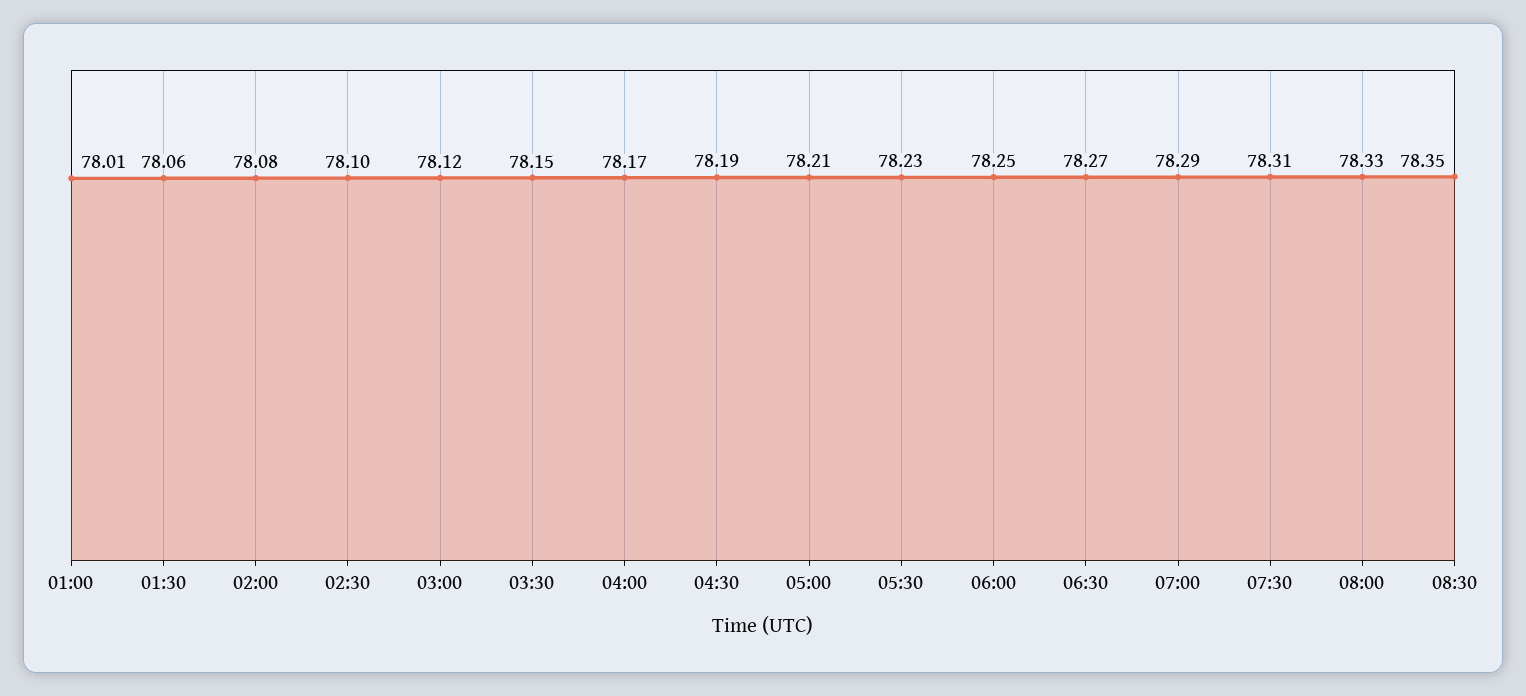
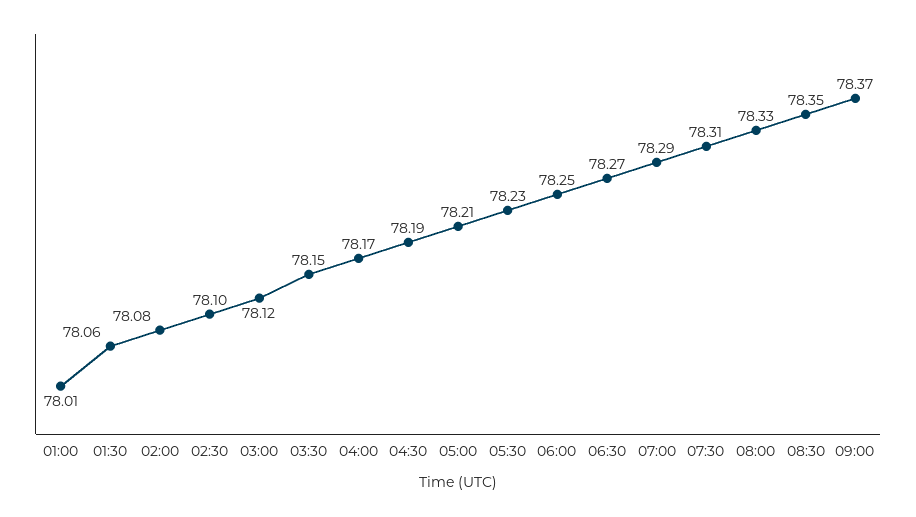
09:00: none -> 78.37

